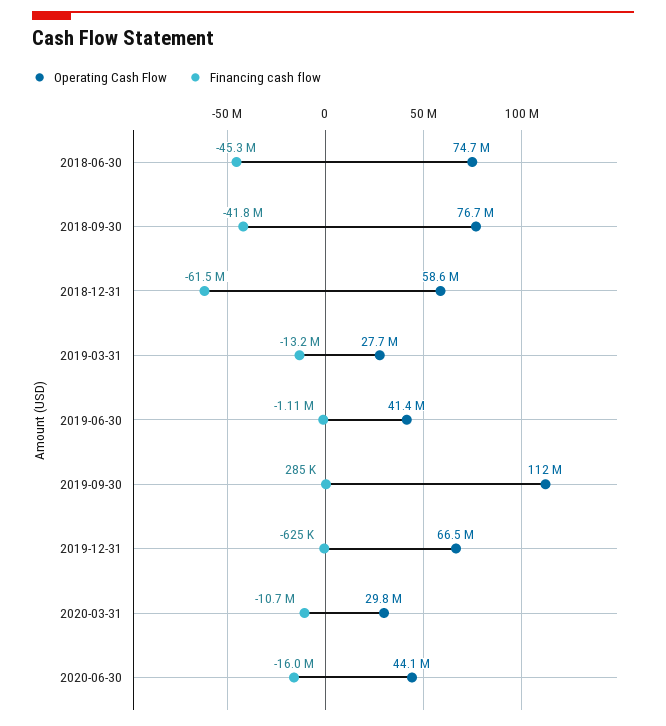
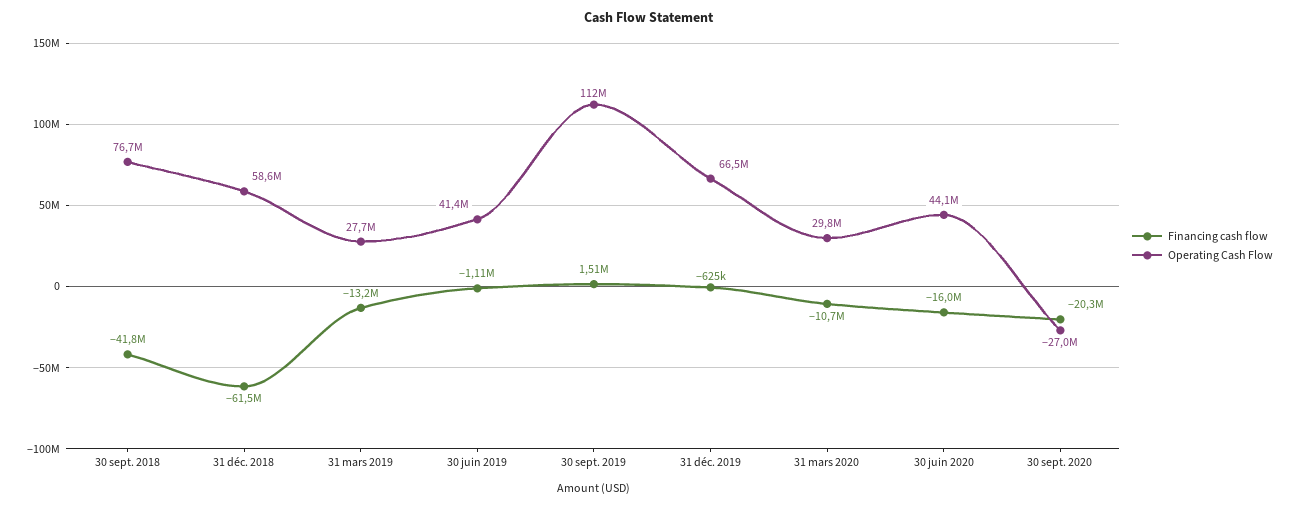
Operating Cash Flow, 2018-06-30: 74700000 -> none
Financing cash flow, 2018-06-30: -45300000 -> none
Financing cash flow, 2019-09-30: 285000 -> 1510000
Financing cash flow, 30 sept. 2020: none -> -20300000
Operating Cash Flow, 30 sept. 2020: none -> -27000000

